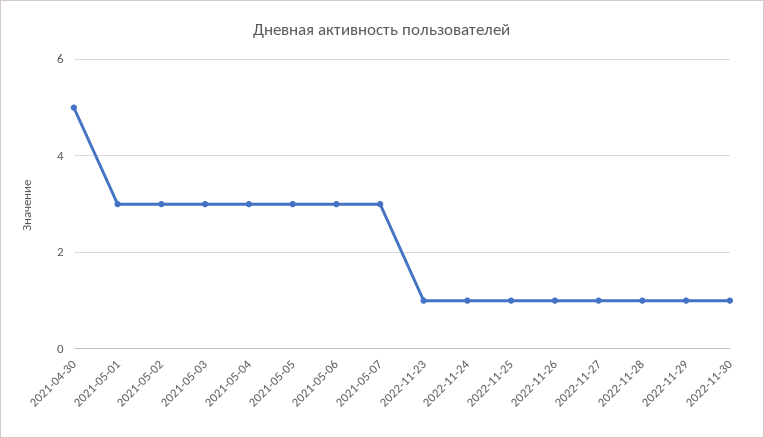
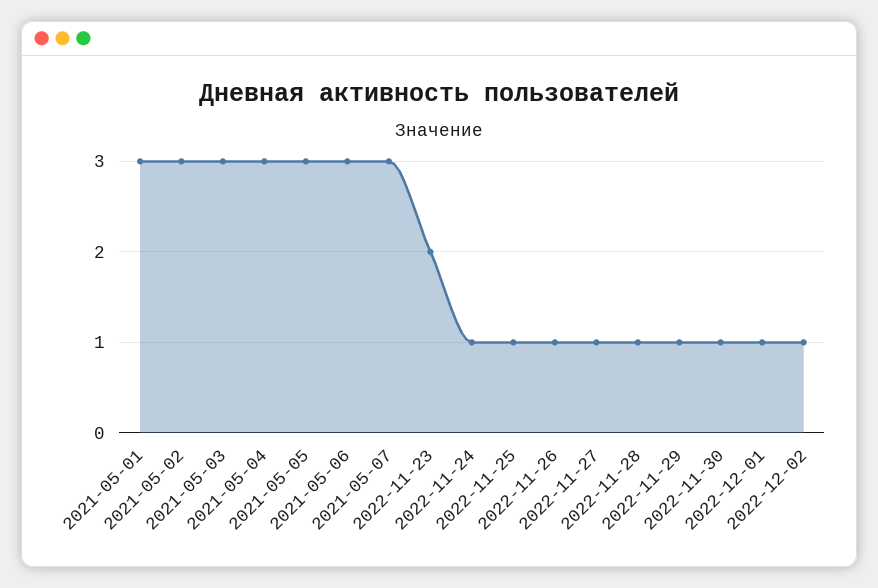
2021-04-30: 5 -> none
2022-11-23: 1 -> 2
2022-12-01: none -> 1
2022-12-02: none -> 1

